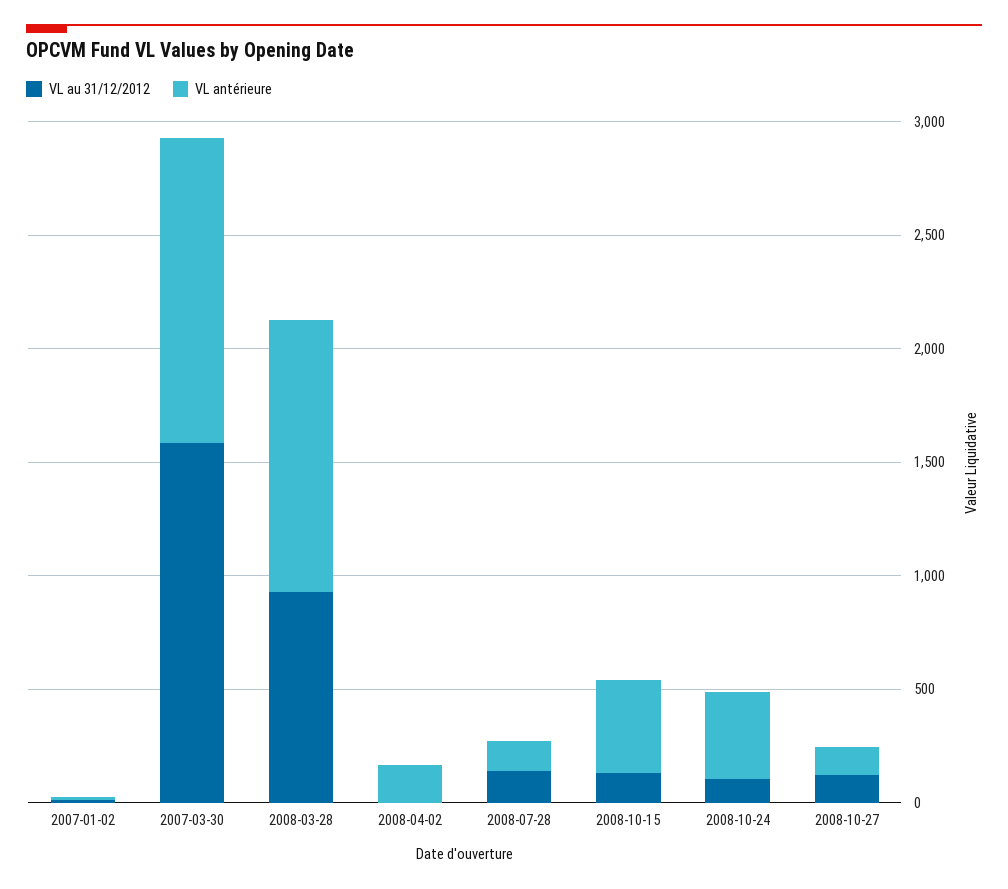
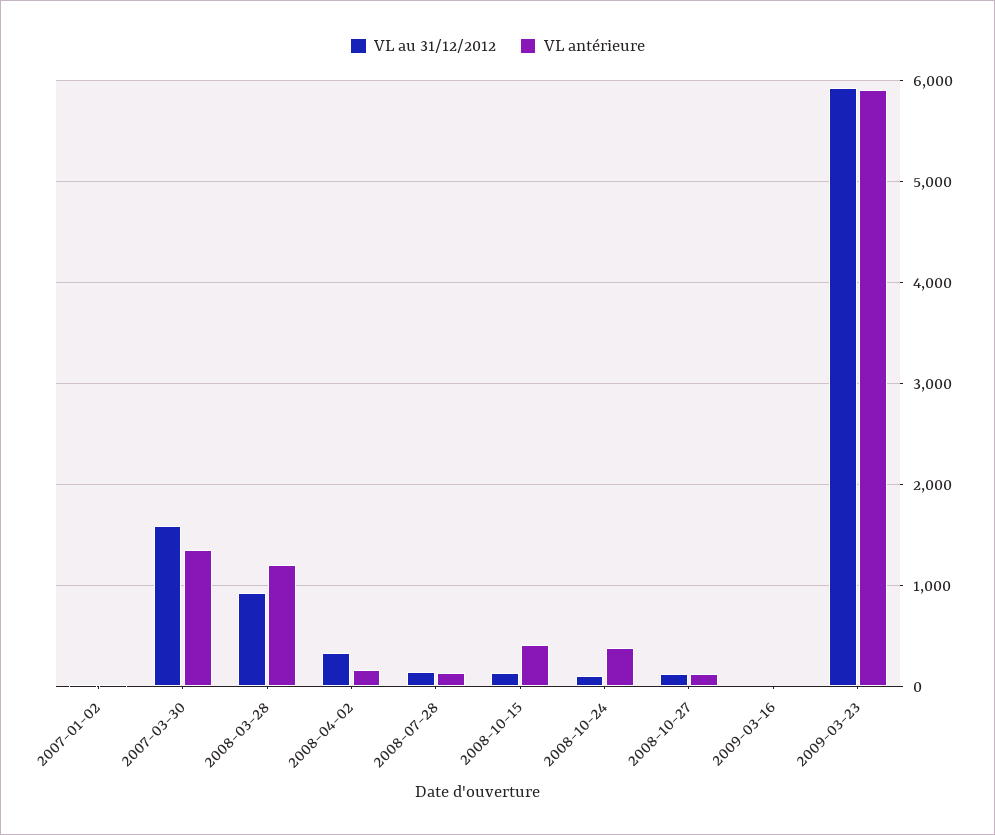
VL au 31/12/2012, 2008-04-02: 0 -> 300
VL au 31/12/2012, 2009-03-16: none -> 0
VL antérieure, 2009-03-16: none -> 0
VL au 31/12/2012, 2009-03-23: none -> 5900
VL antérieure, 2009-03-23: none -> 5900

